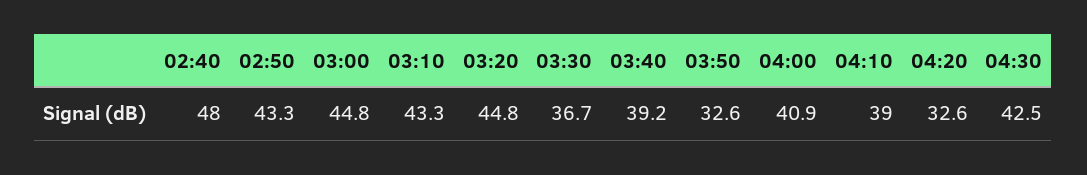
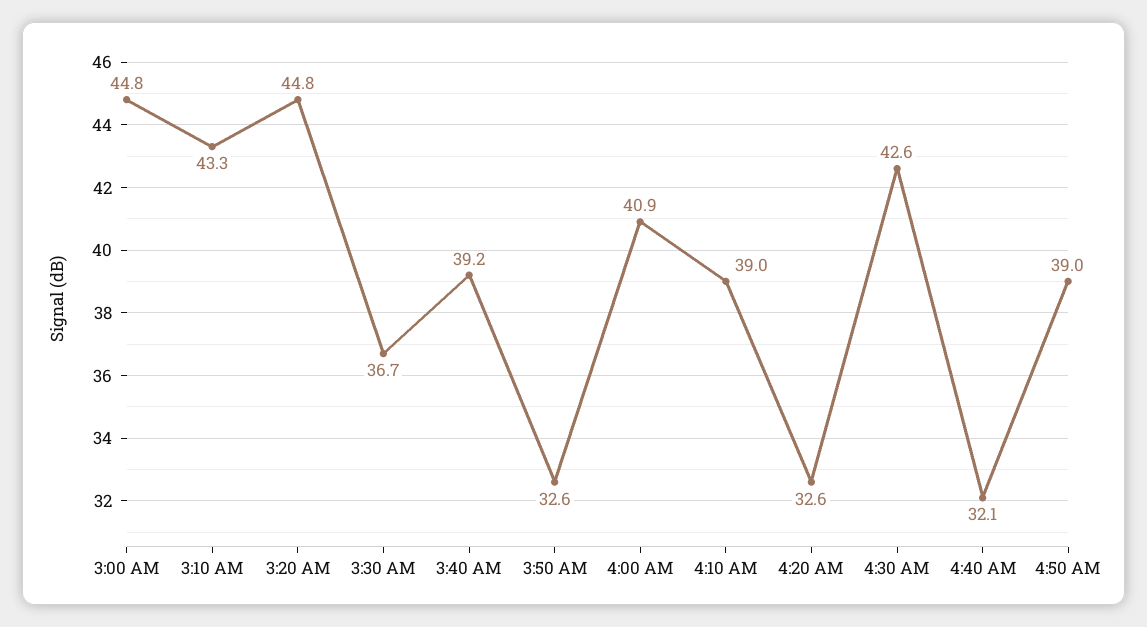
02:40: 48 -> none
02:50: 43.3 -> none
04:30: 42.5 -> 42.6
4:40 AM: none -> 32.1
4:50 AM: none -> 39

